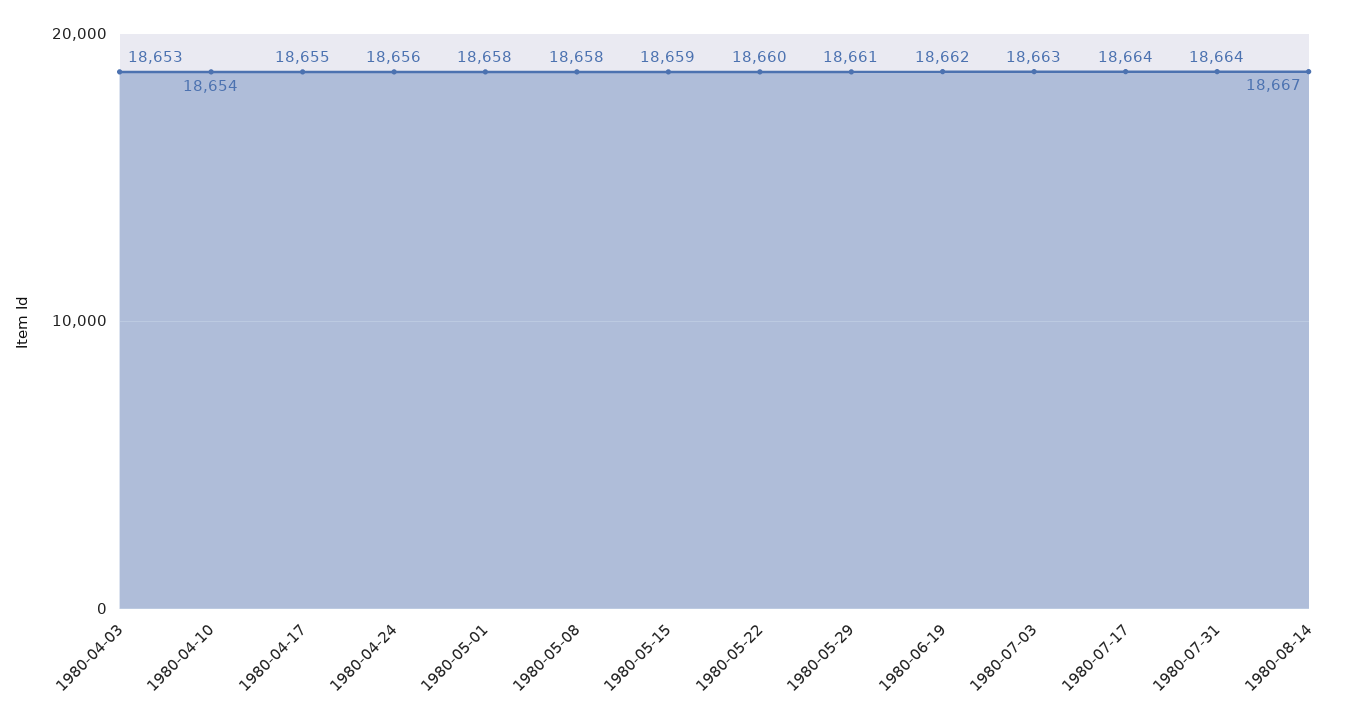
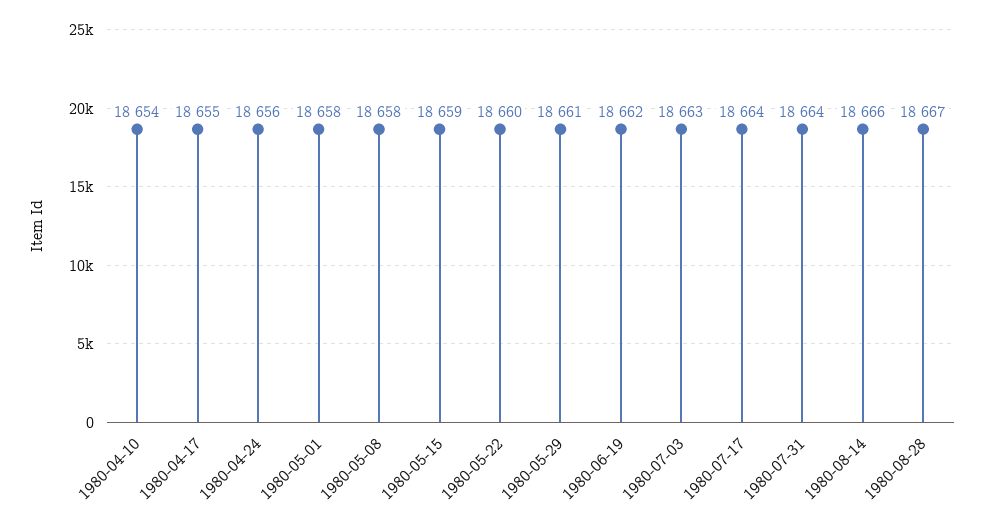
1980-04-03: 18653 -> none
1980-08-14: 18667 -> 18666
1980-08-28: none -> 18667

